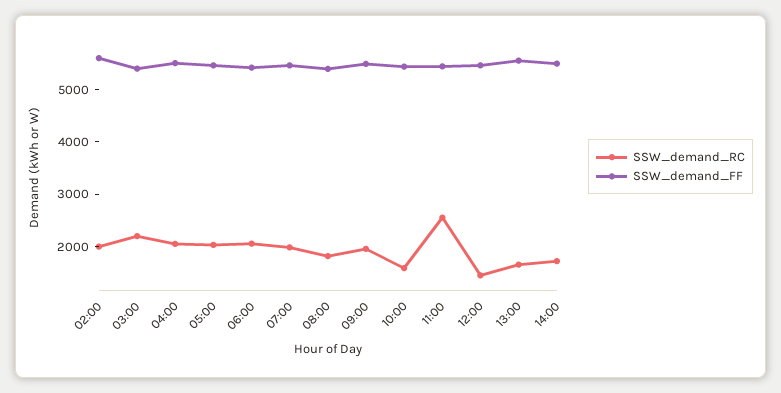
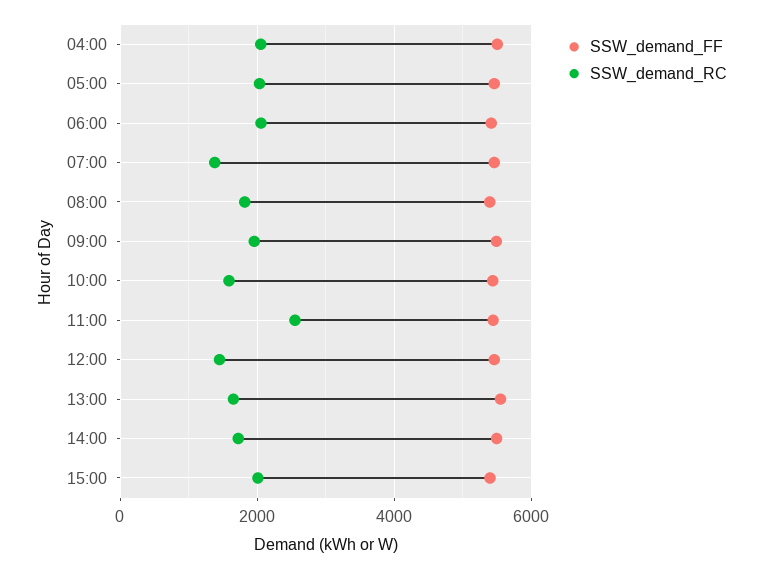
SSW_demand_RC, 02:00: 2000 -> none
SSW_demand_FF, 02:00: 5600 -> none
SSW_demand_RC, 03:00: 2200 -> none
SSW_demand_FF, 03:00: 5400 -> none
SSW_demand_RC, 07:00: 2000 -> 1400
SSW_demand_FF, 15:00: none -> 5400
SSW_demand_RC, 15:00: none -> 2000

